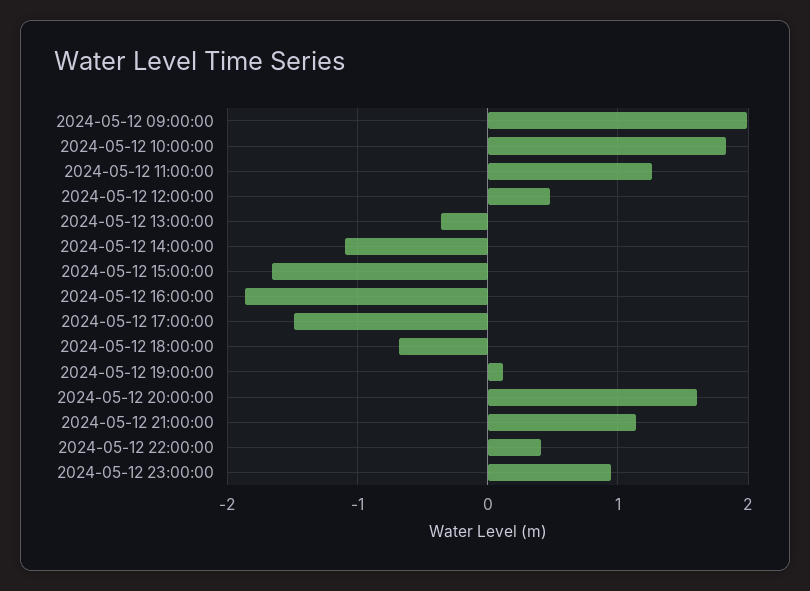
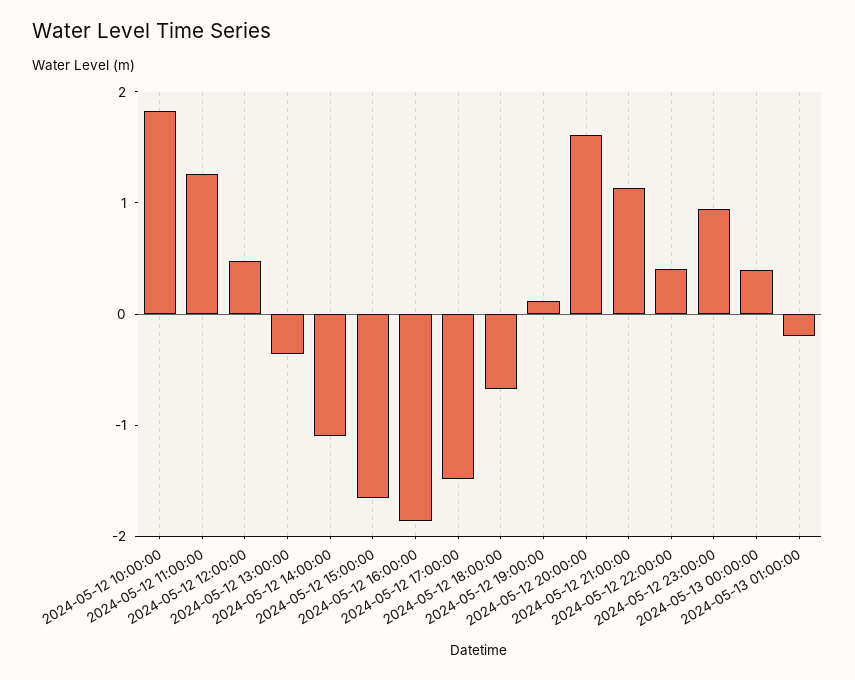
2024-05-12 09:00:00: 2 -> none
2024-05-13 00:00:00: none -> 0.4
2024-05-13 01:00:00: none -> -0.2

